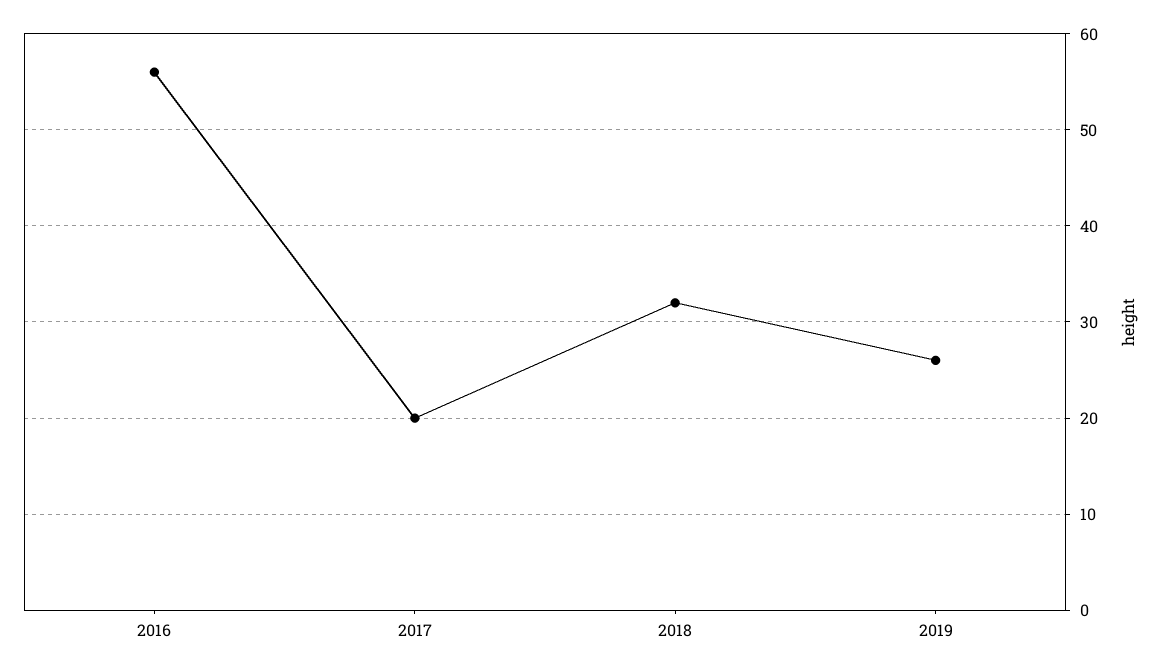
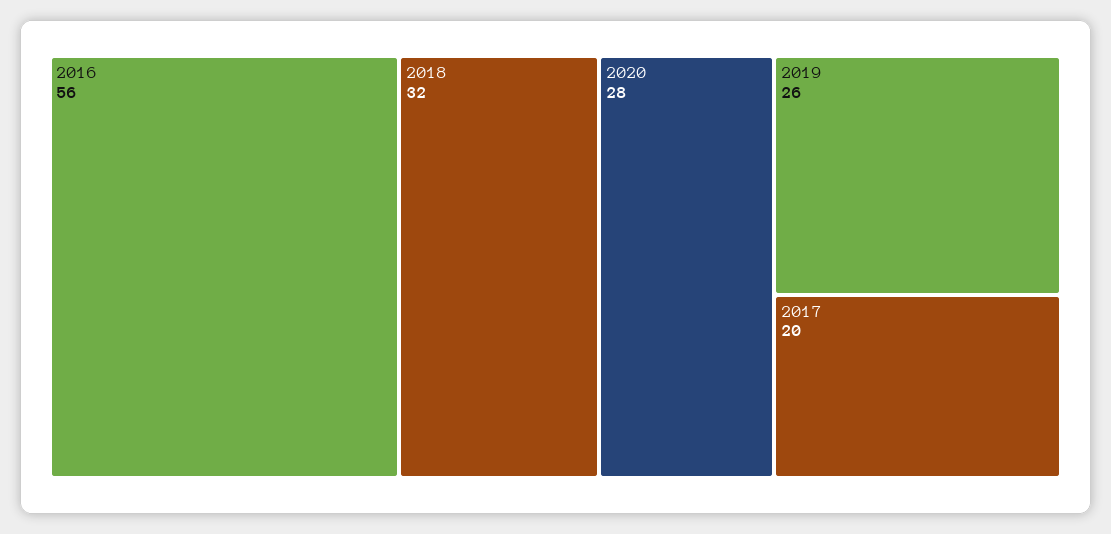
2020: none -> 28

